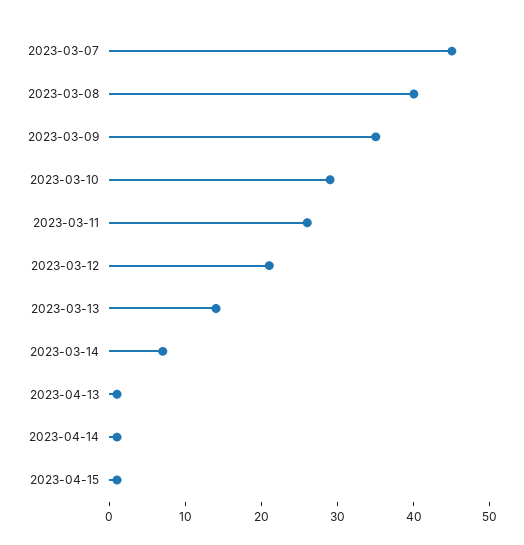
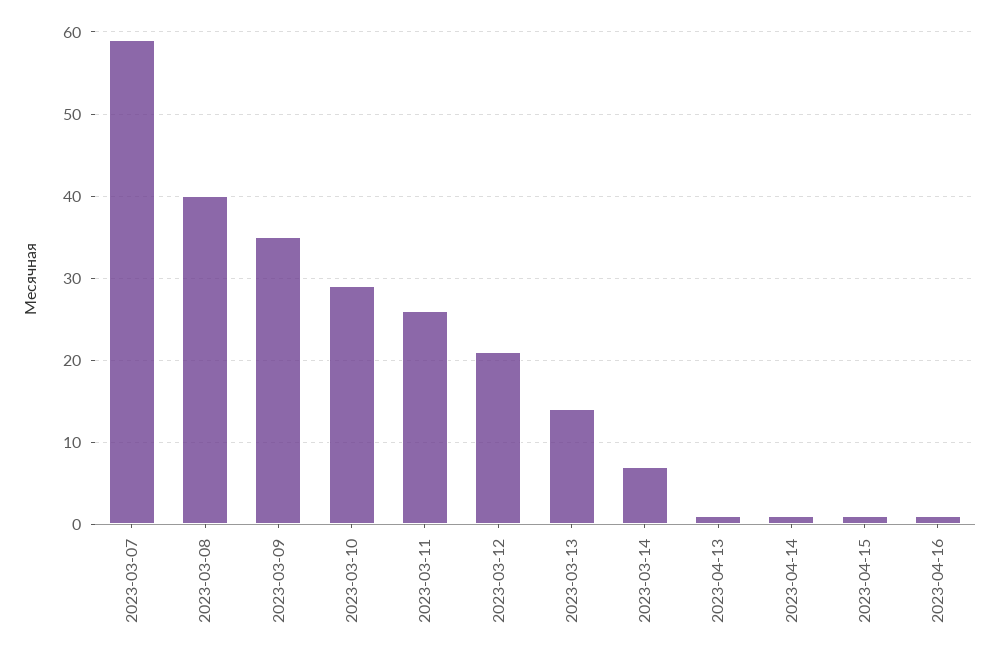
2023-03-07: 45 -> 59
2023-04-16: none -> 1

